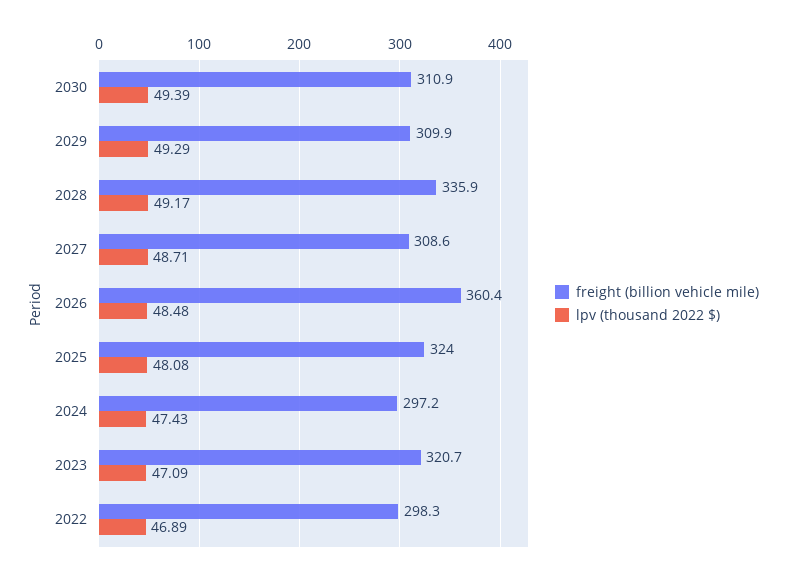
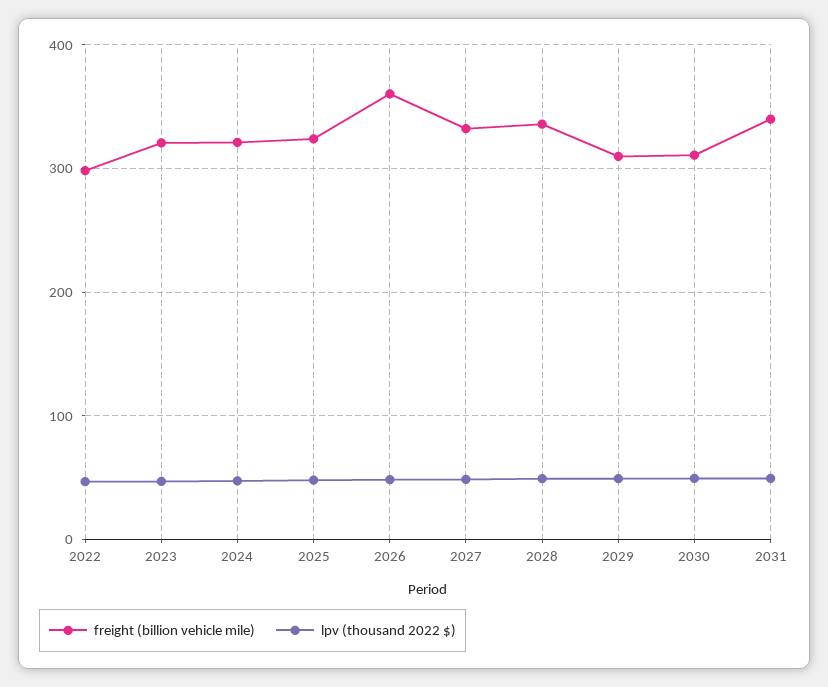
freight (billion vehicle mile), 2027: 308.6 -> 330
freight (billion vehicle mile), 2024: 297.2 -> 320
freight (billion vehicle mile), 2031: none -> 340
lpv (thousand 2022 $), 2031: none -> 50

